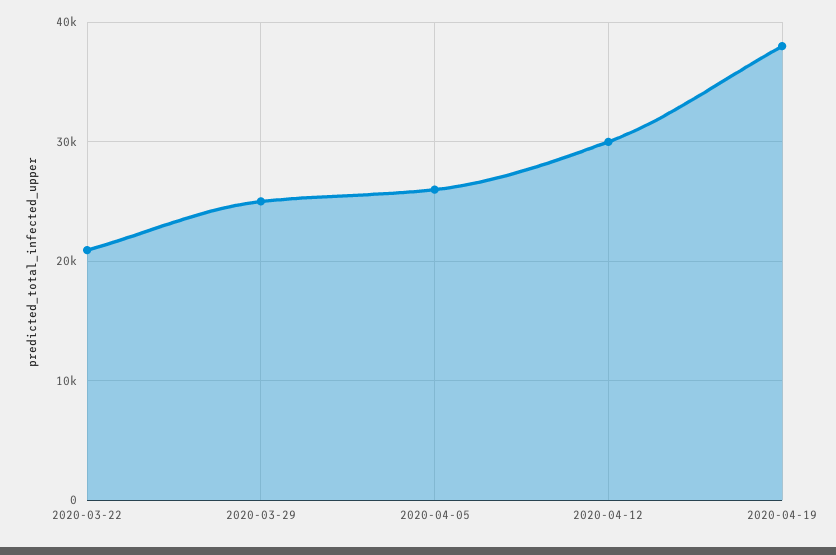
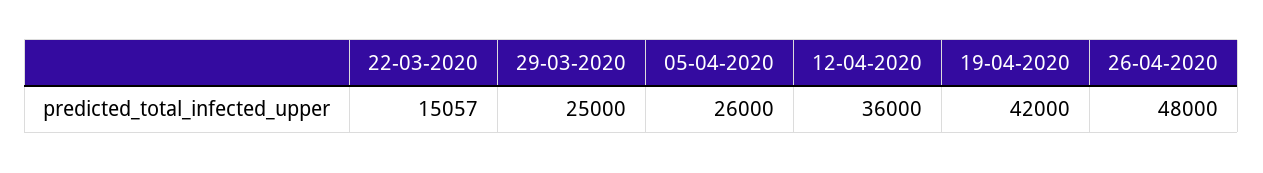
2020-03-22: 21000 -> 15057
2020-04-12: 30000 -> 36000
2020-04-19: 38000 -> 42000
26-04-2020: none -> 48000

